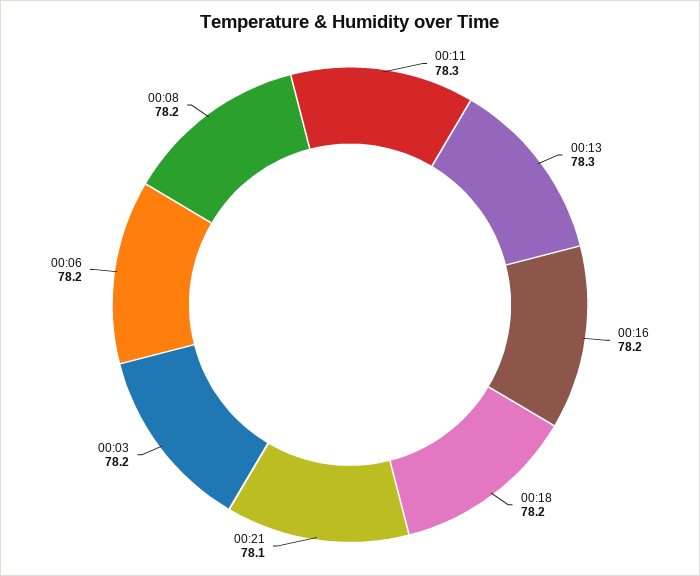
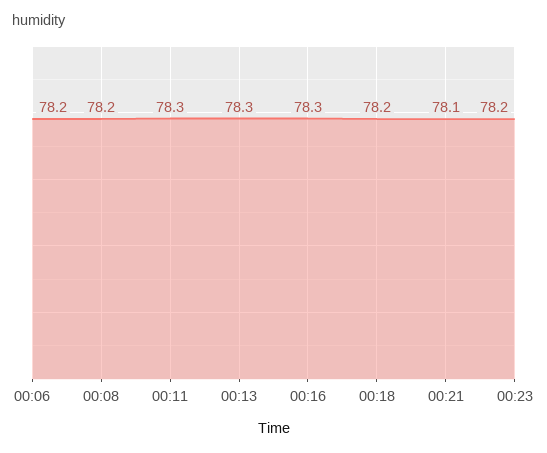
00:16: 78.2 -> 78.3
00:03: 78.2 -> none
00:23: none -> 78.2

